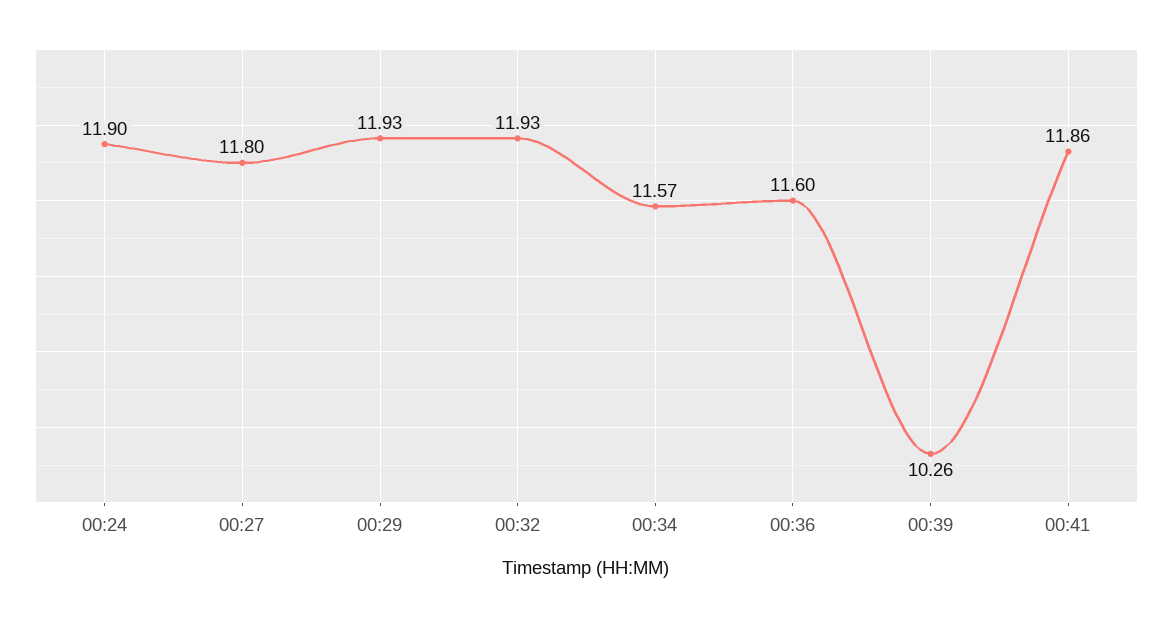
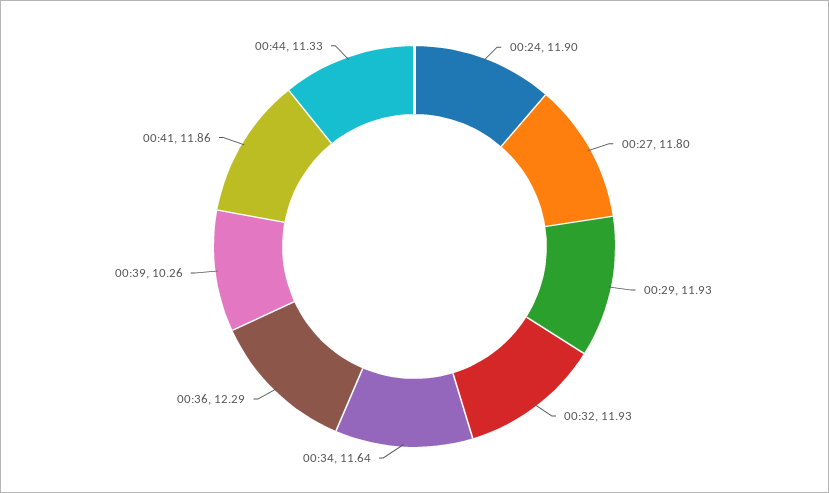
00:34: 11.57 -> 11.64
00:36: 11.6 -> 12.29
00:44: none -> 11.33

